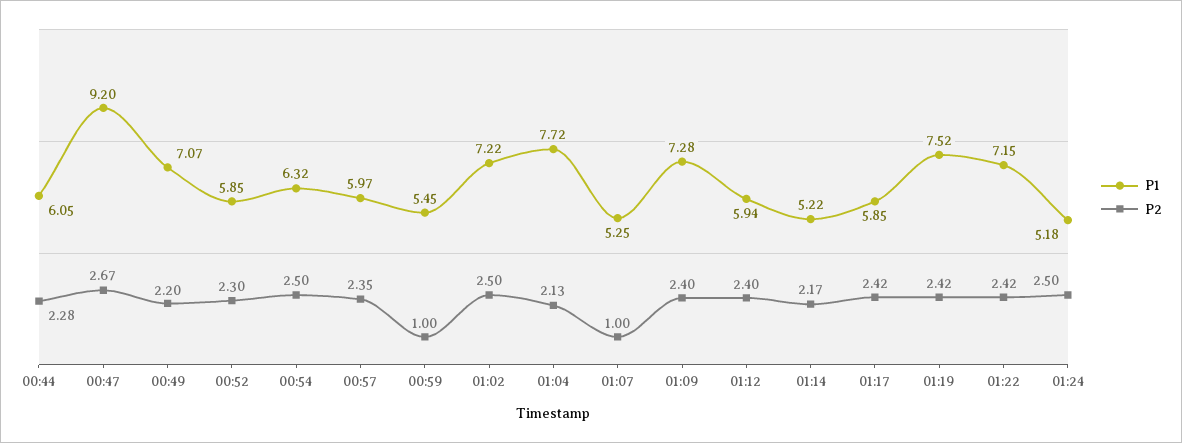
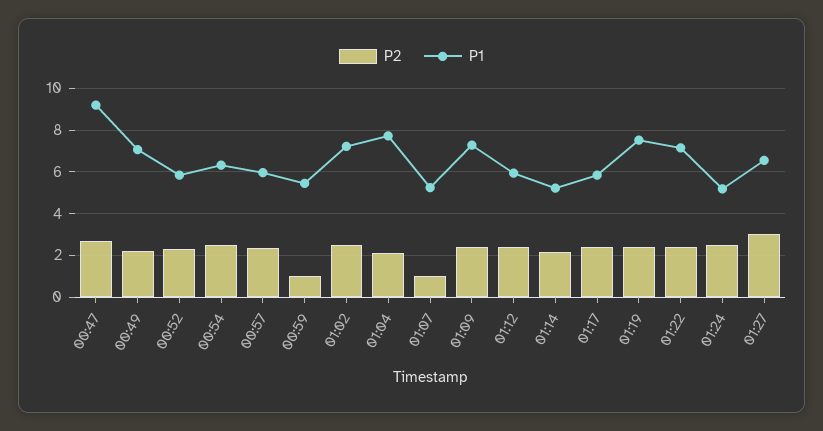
P1, 00:44: 6.05 -> none
P2, 00:44: 2.28 -> none
P2, 01:27: none -> 3
P1, 01:27: none -> 6.5

